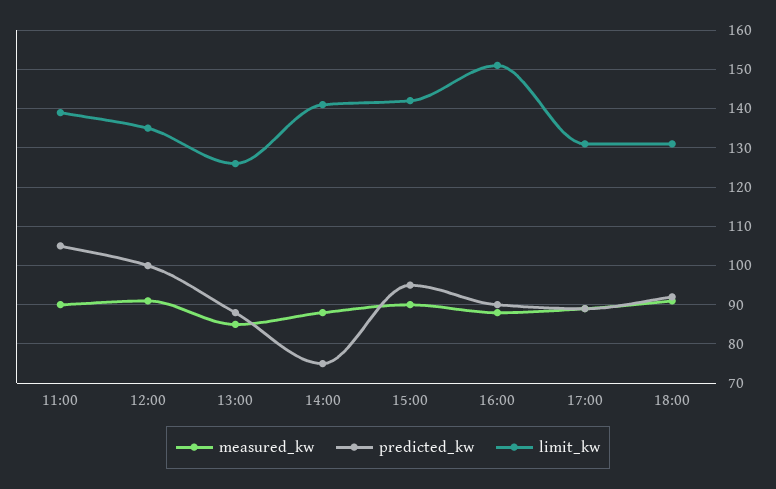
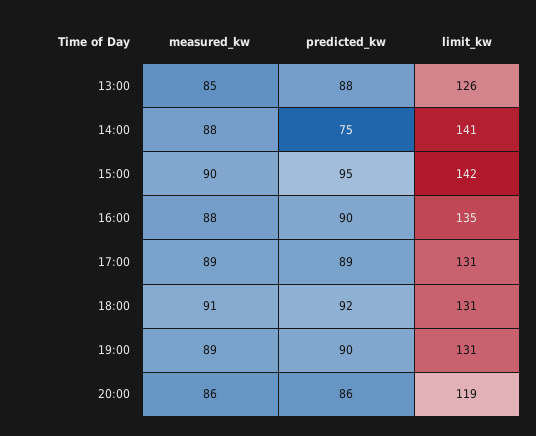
measured_kw, 11:00: 90 -> none
predicted_kw, 11:00: 105 -> none
limit_kw, 11:00: 140 -> none
measured_kw, 12:00: 90 -> none
predicted_kw, 12:00: 100 -> none
limit_kw, 12:00: 135 -> none
limit_kw, 16:00: 150 -> 135
measured_kw, 19:00: none -> 89
predicted_kw, 19:00: none -> 90
limit_kw, 19:00: none -> 131
measured_kw, 20:00: none -> 86
predicted_kw, 20:00: none -> 86
limit_kw, 20:00: none -> 119

